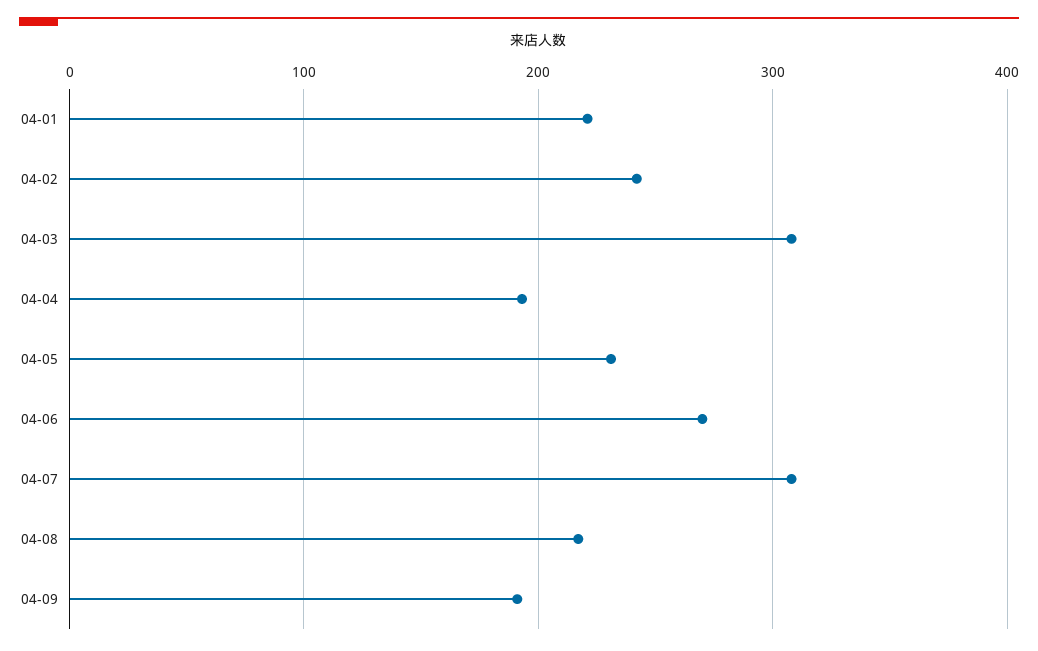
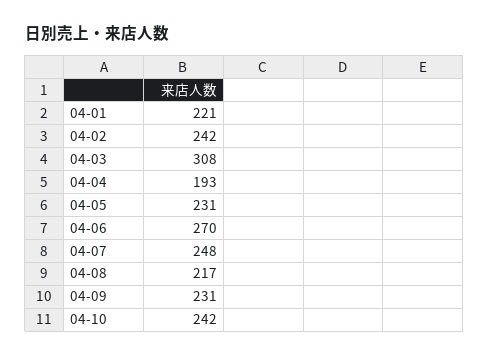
04-07: 310 -> 248
04-09: 190 -> 231
04-10: none -> 242

